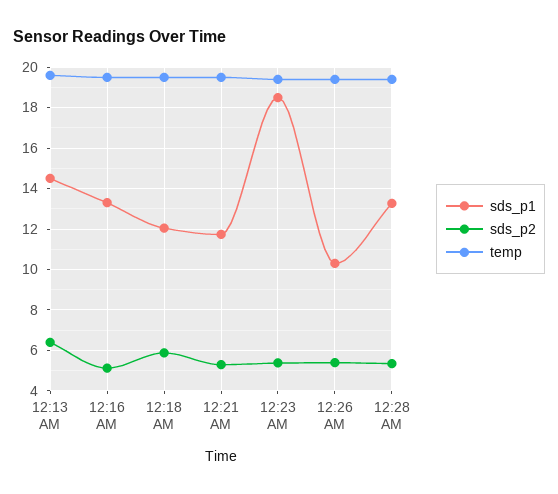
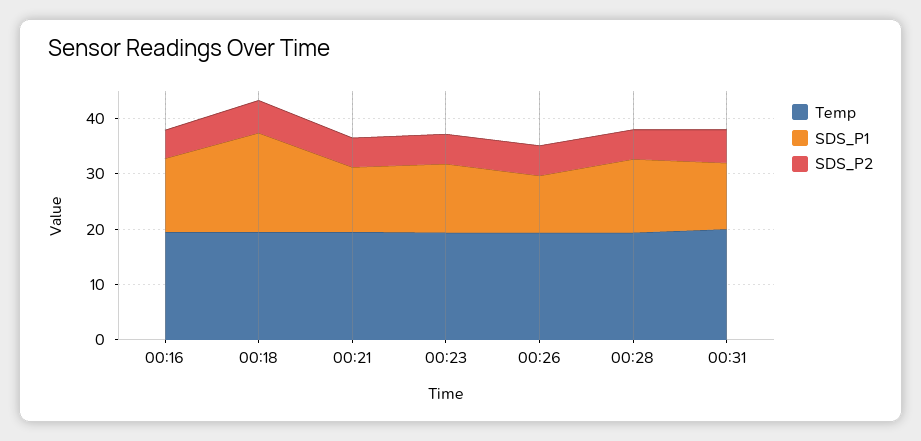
sds_p1, 12:13 AM: 14.5 -> none
sds_p2, 12:13 AM: 6.5 -> none
temp, 12:13 AM: 19.5 -> none
sds_p1, 12:18 AM: 12 -> 18
sds_p1, 12:23 AM: 18.5 -> 12
temp, 00:31: none -> 20
sds_p1, 00:31: none -> 12
sds_p2, 00:31: none -> 6

